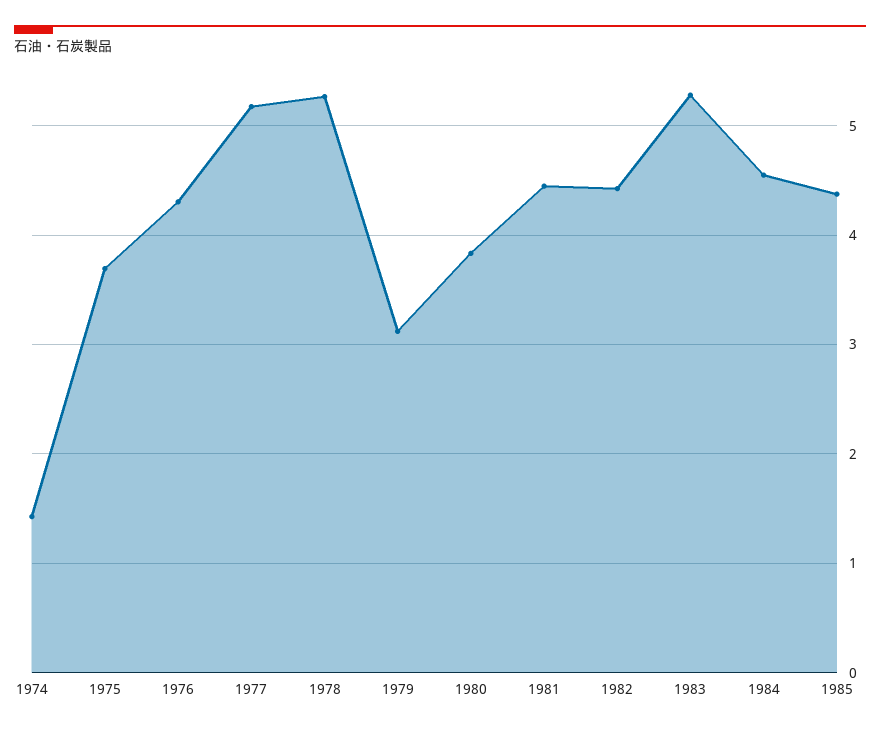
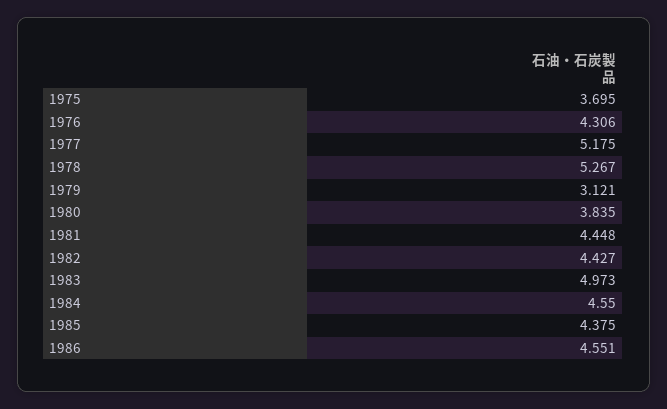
1974: 1.4 -> none
1983: 5.3 -> 4.973
1986: none -> 4.551

